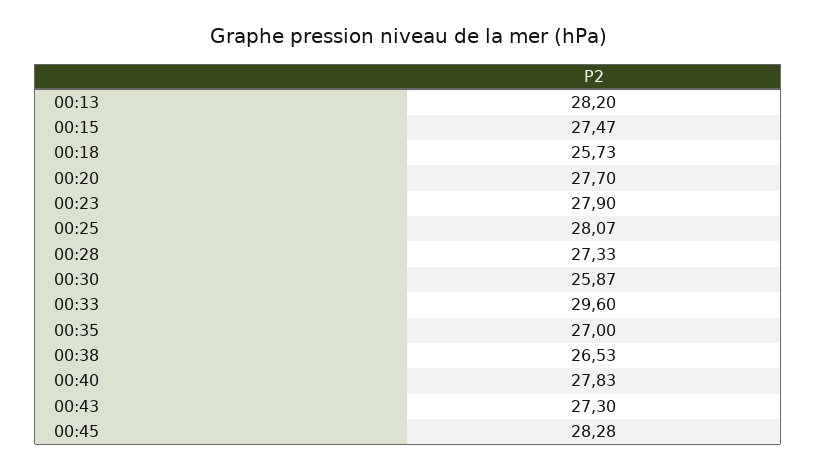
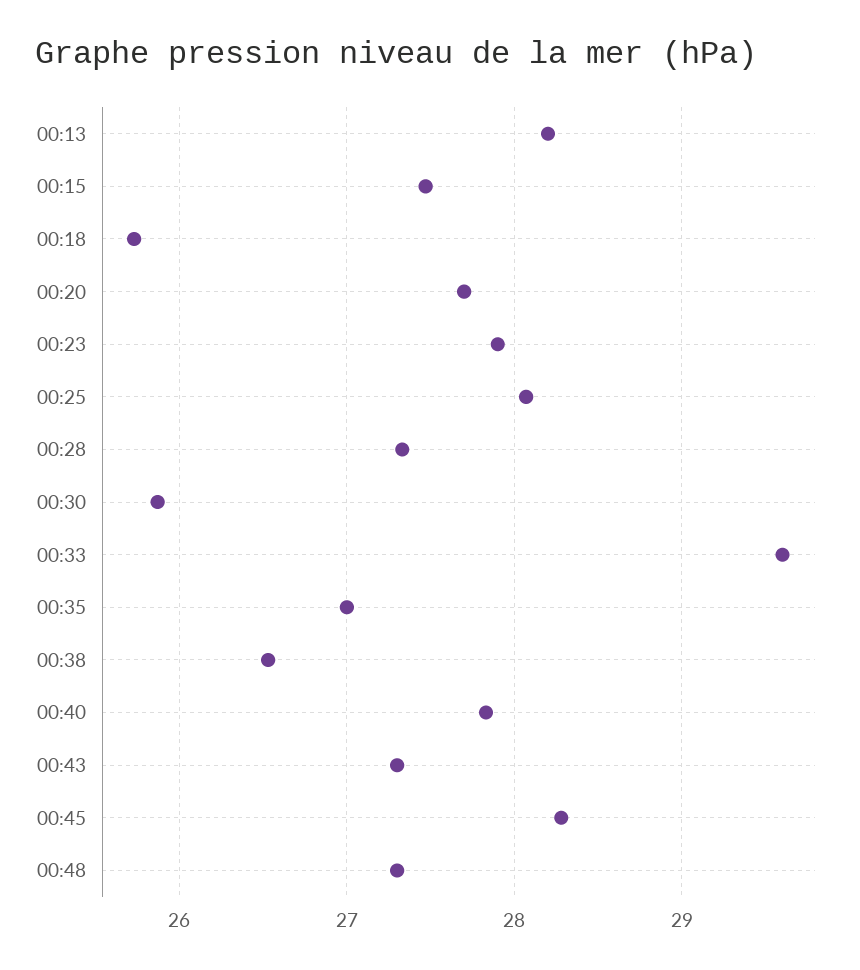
00:48: none -> 27.3

